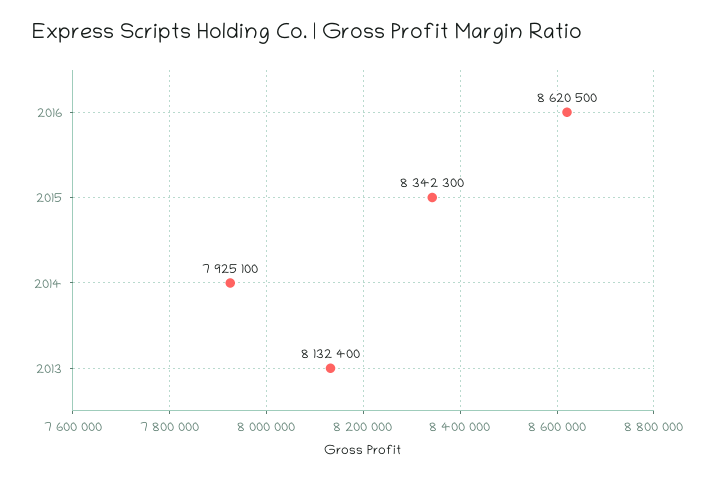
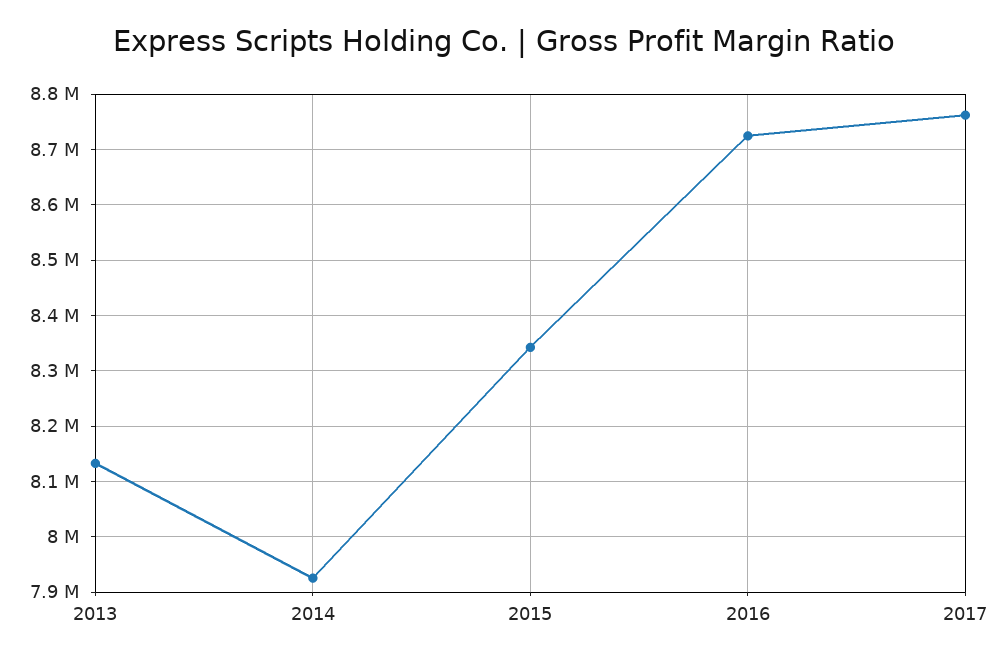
2016: 8620500 -> 8720000
2017: none -> 8760000

